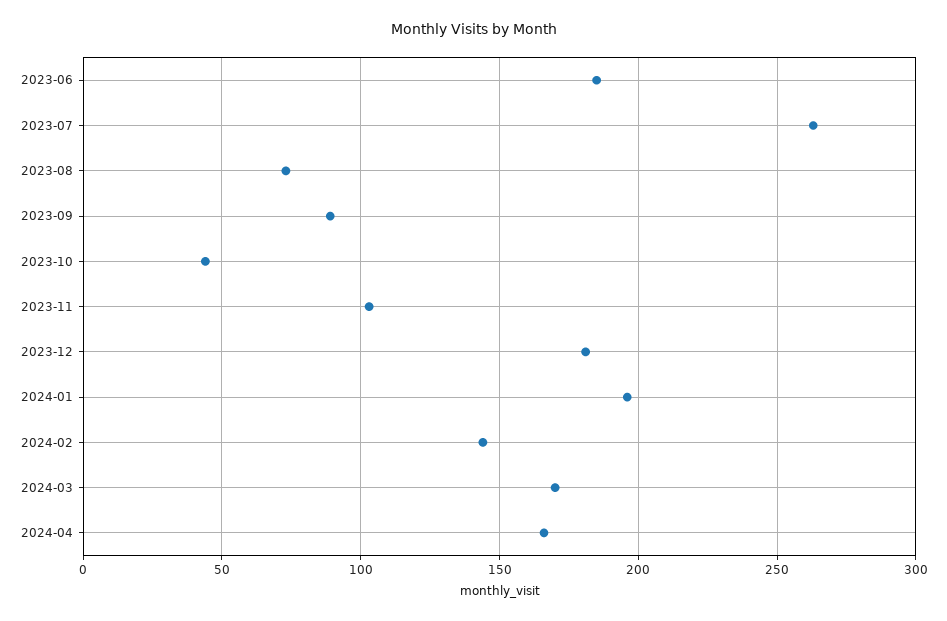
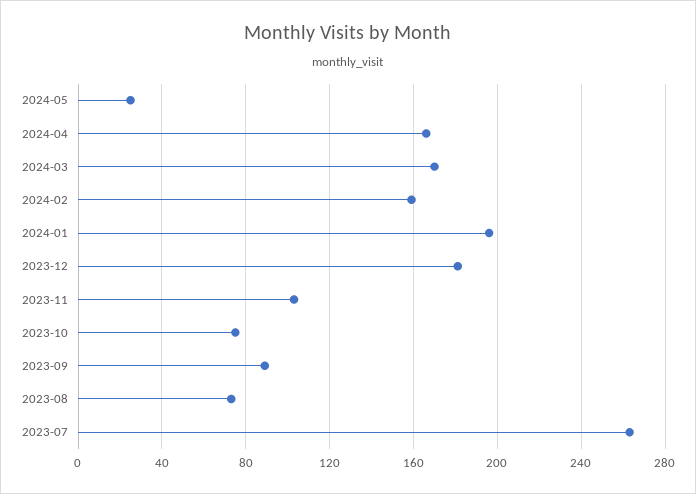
2023-06: 185 -> none
2023-10: 45 -> 75
2024-02: 145 -> 160
2024-05: none -> 25

